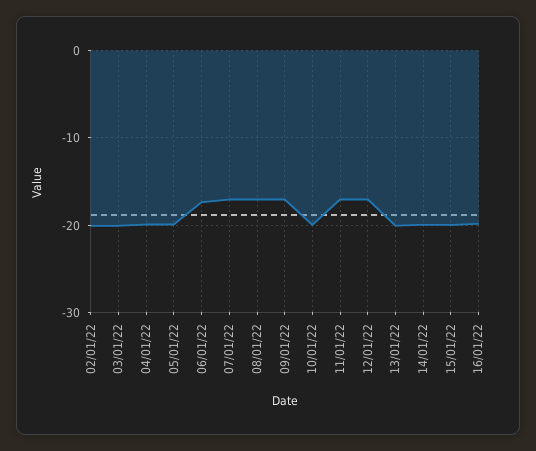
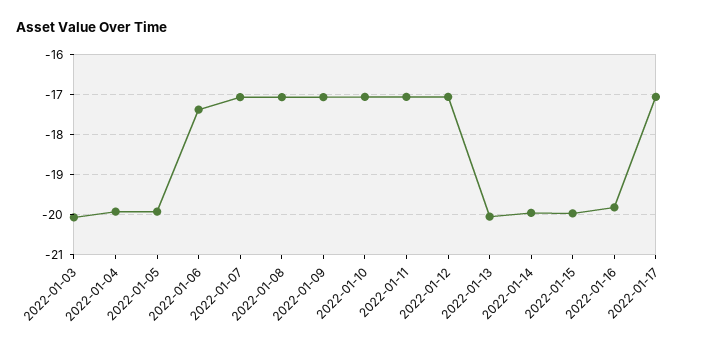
02/01/22: -20 -> none
10/01/22: -20 -> -17
2022-01-17: none -> -17

